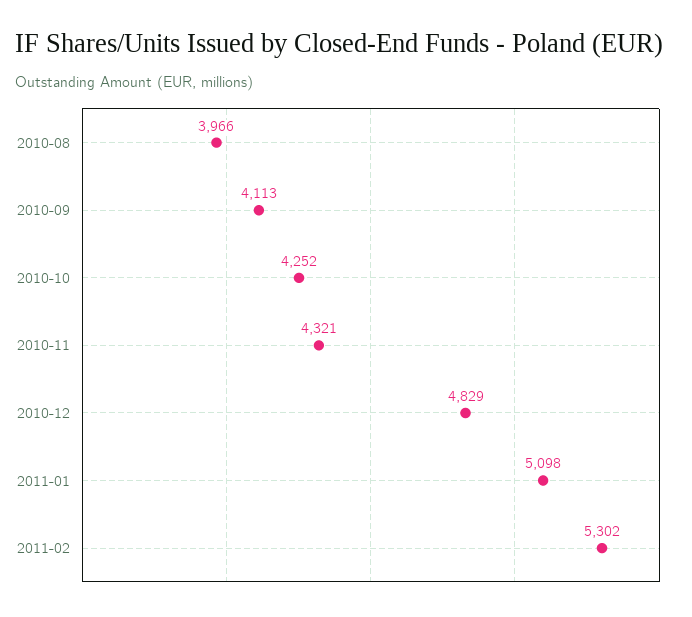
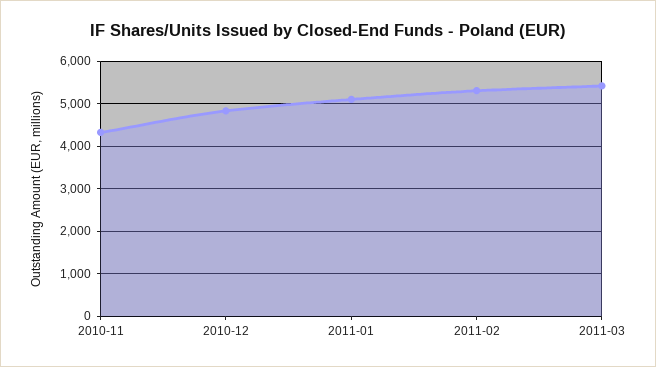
2010-08: 3966 -> none
2010-09: 4113 -> none
2010-10: 4252 -> none
2011-03: none -> 5400

